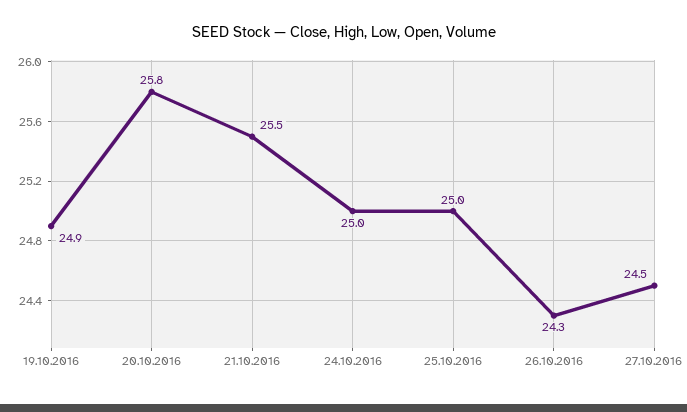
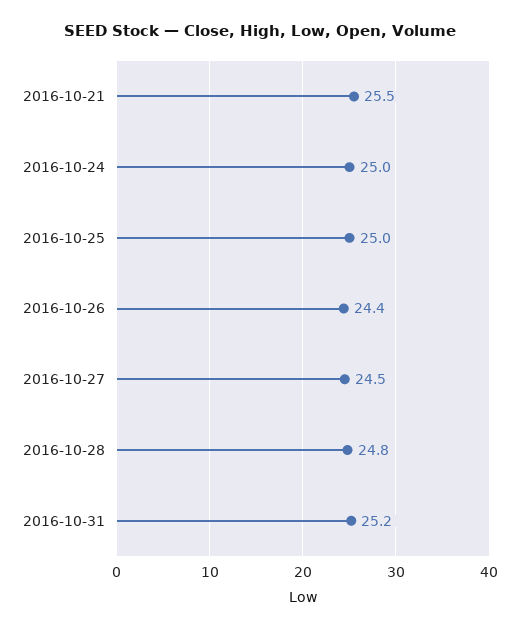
19.10.2016: 24.9 -> none
20.10.2016: 25.8 -> none
26.10.2016: 24.3 -> 24.4
2016-10-28: none -> 24.8
2016-10-31: none -> 25.2

